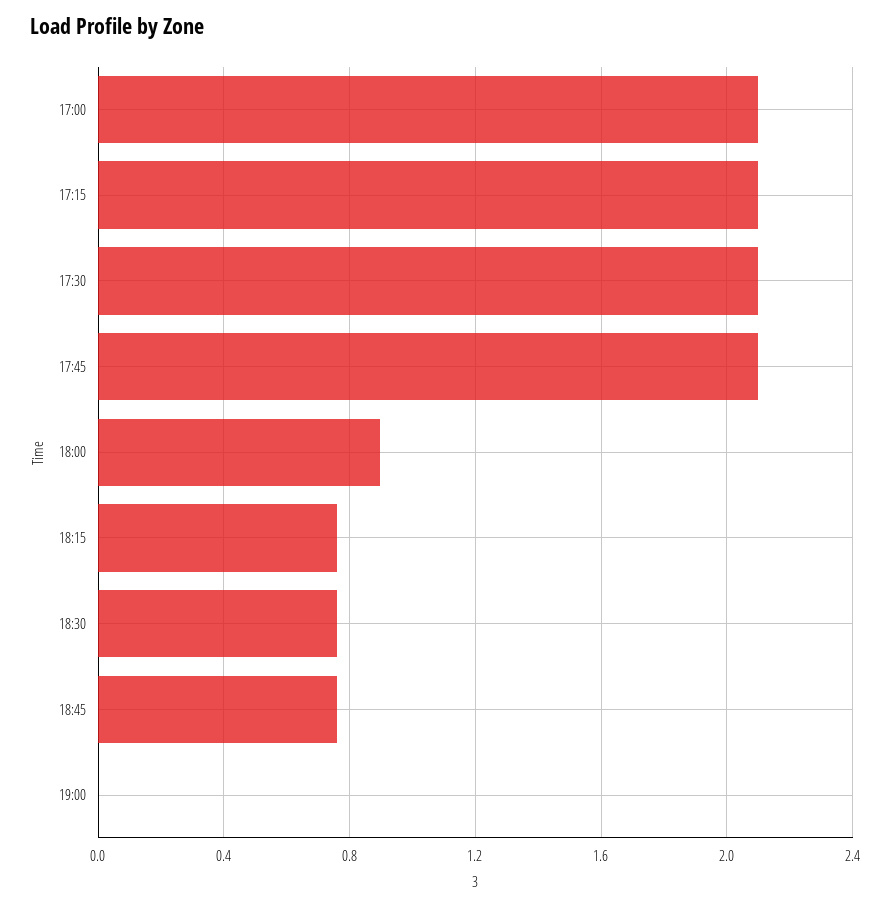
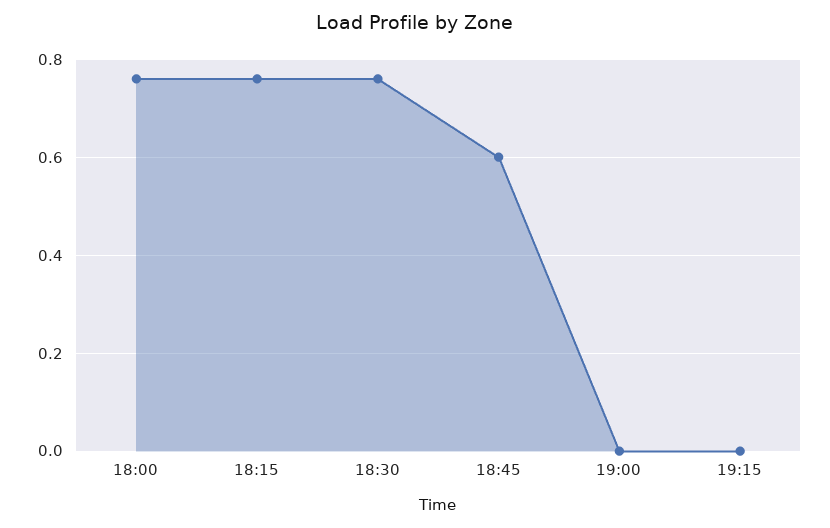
17:00: 2.1 -> none
17:15: 2.1 -> none
17:30: 2.1 -> none
17:45: 2.1 -> none
18:00: 0.9 -> 0.76
18:45: 0.75 -> 0.6
19:15: none -> 0

